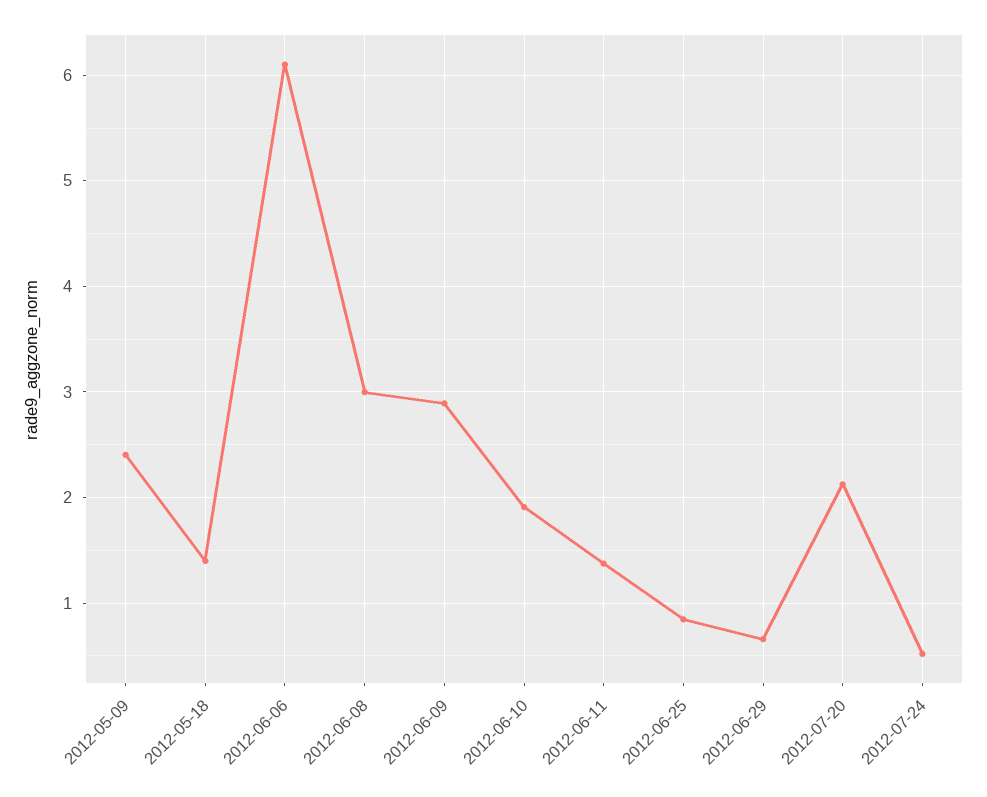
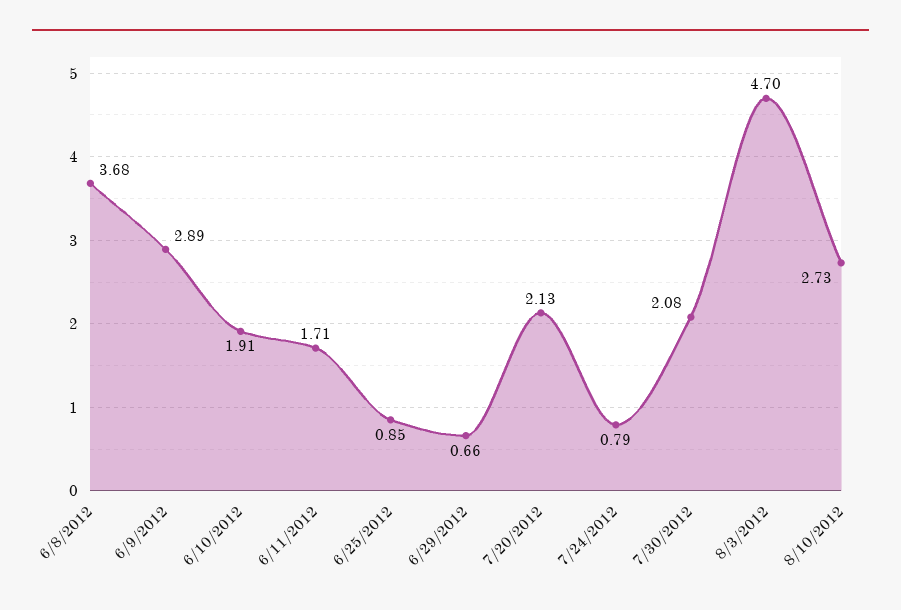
2012-05-09: 2.4 -> none
2012-05-18: 1.4 -> none
2012-06-06: 6.1 -> none
2012-06-08: 3 -> 3.68
2012-06-11: 1.4 -> 1.71
2012-07-24: 0.5 -> 0.79
7/30/2012: none -> 2.08
8/3/2012: none -> 4.7
8/10/2012: none -> 2.73

